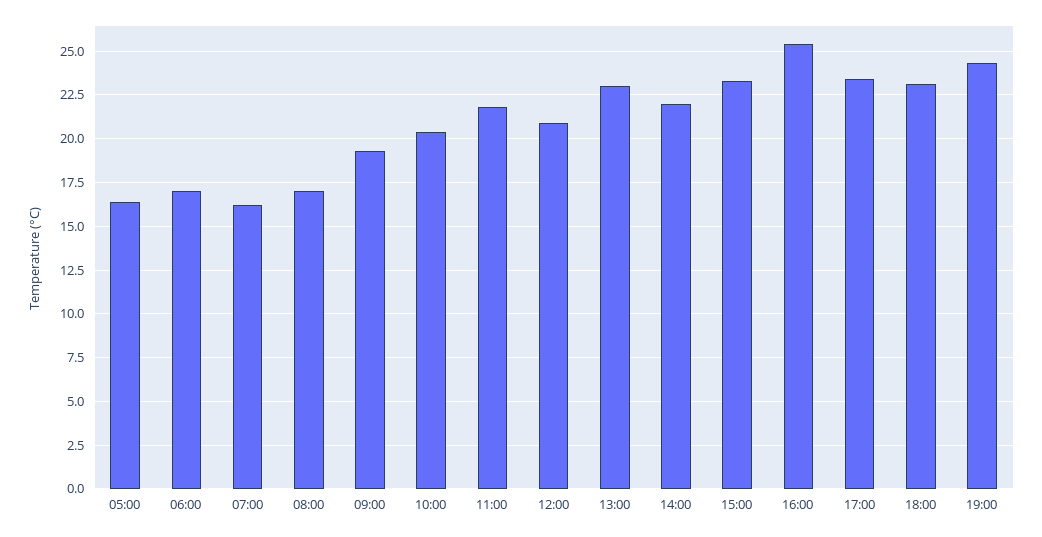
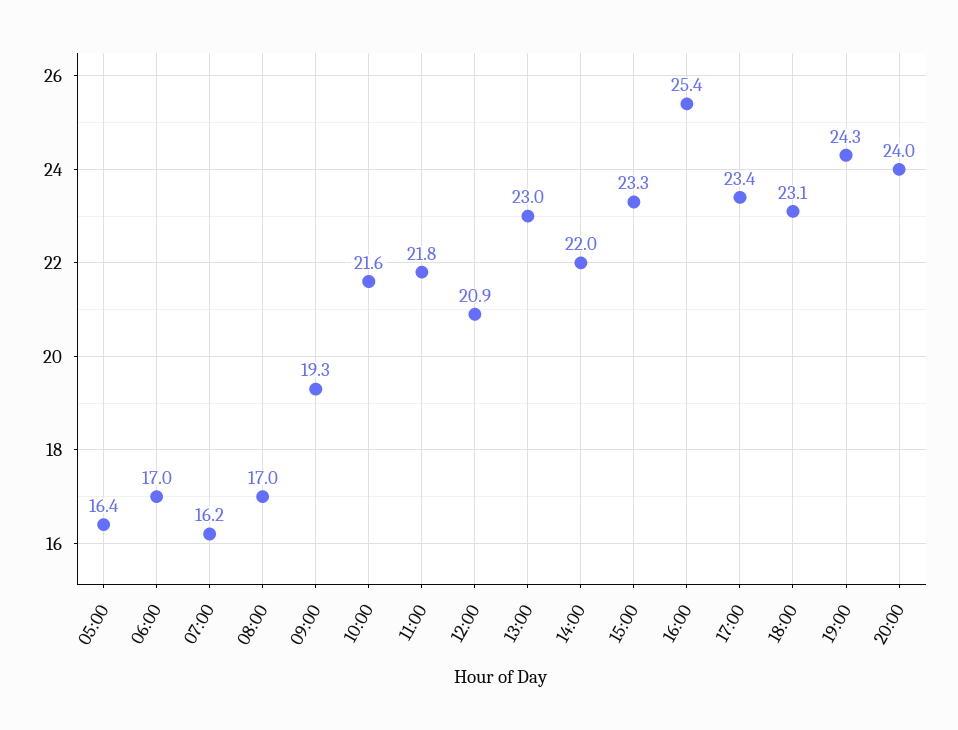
10:00: 20.5 -> 21.6
20:00: none -> 24

